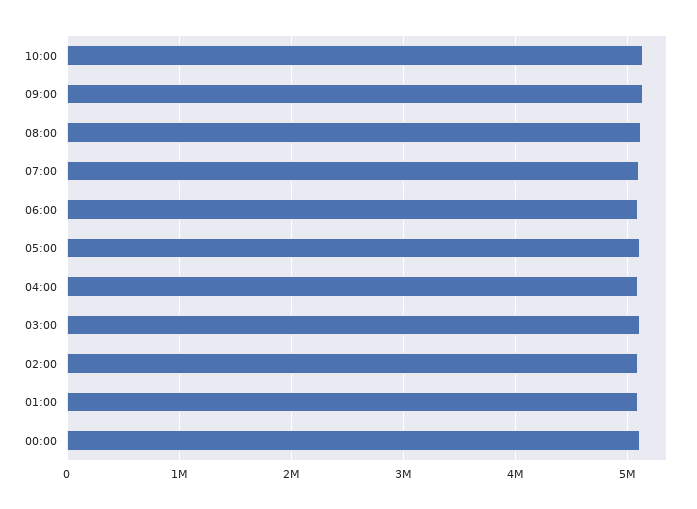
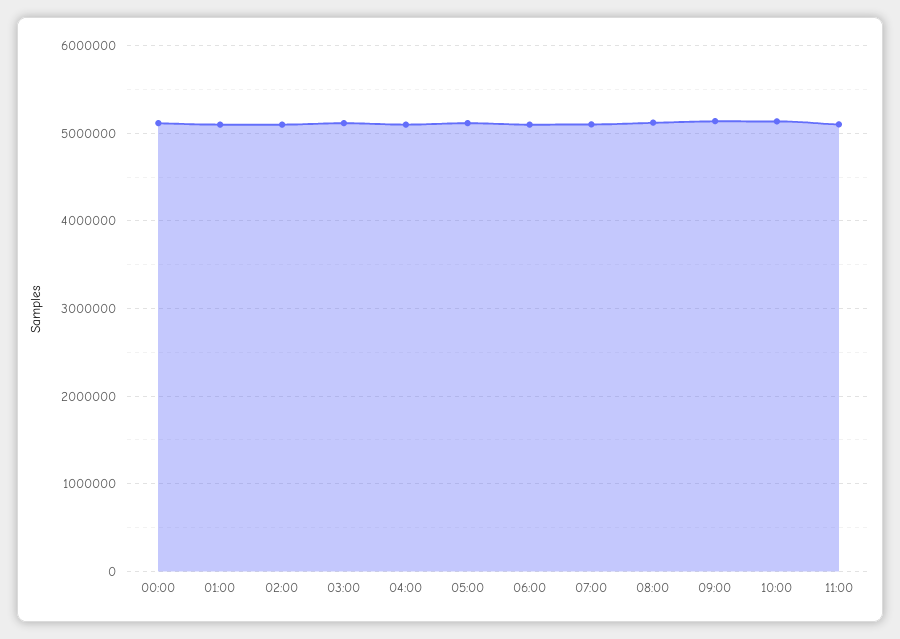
11:00: none -> 5100000

